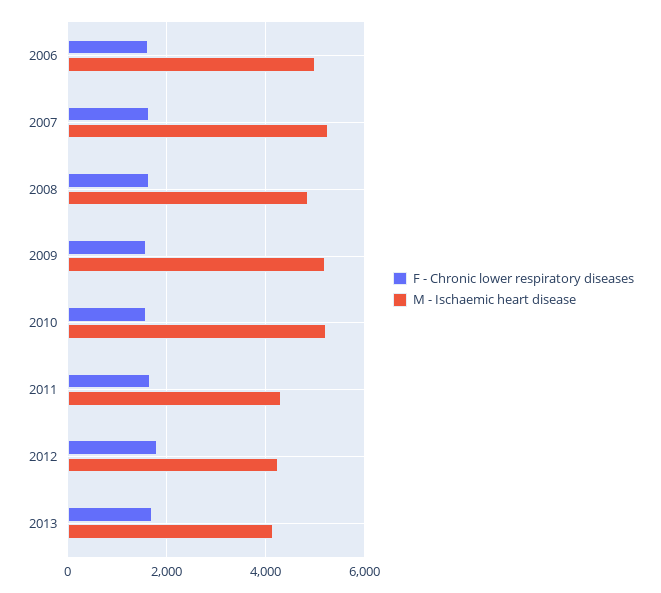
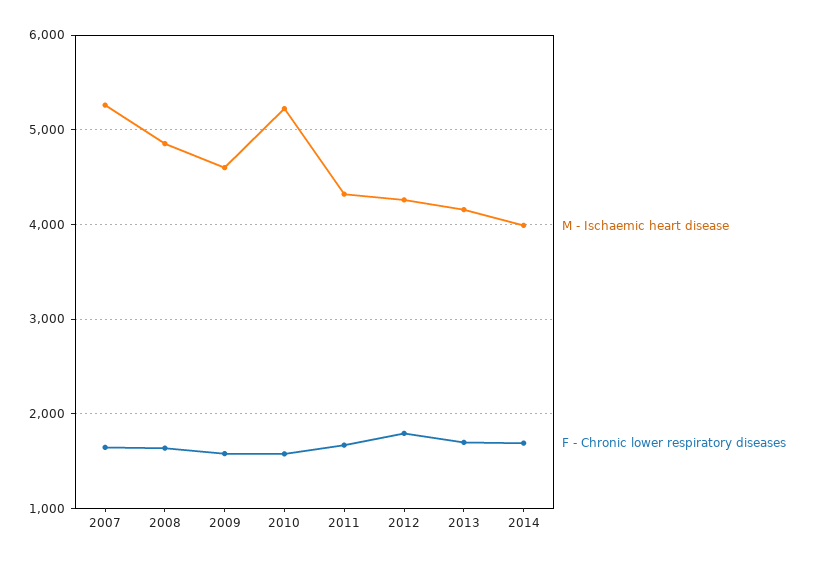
F - Chronic lower respiratory diseases, 2006: 1600 -> none
M - Ischaemic heart disease, 2006: 5000 -> none
M - Ischaemic heart disease, 2009: 5200 -> 4600
M - Ischaemic heart disease, 2014: none -> 4000
F - Chronic lower respiratory diseases, 2014: none -> 1700

